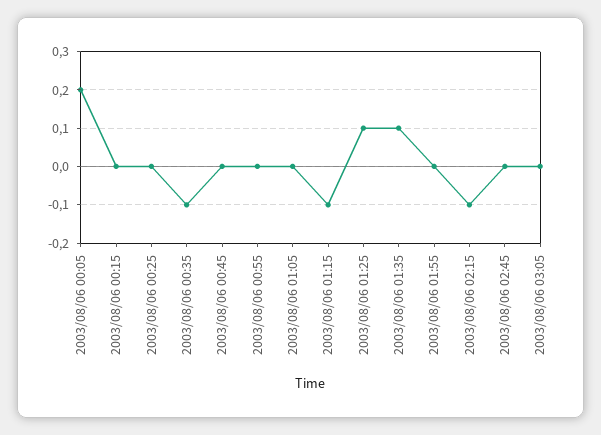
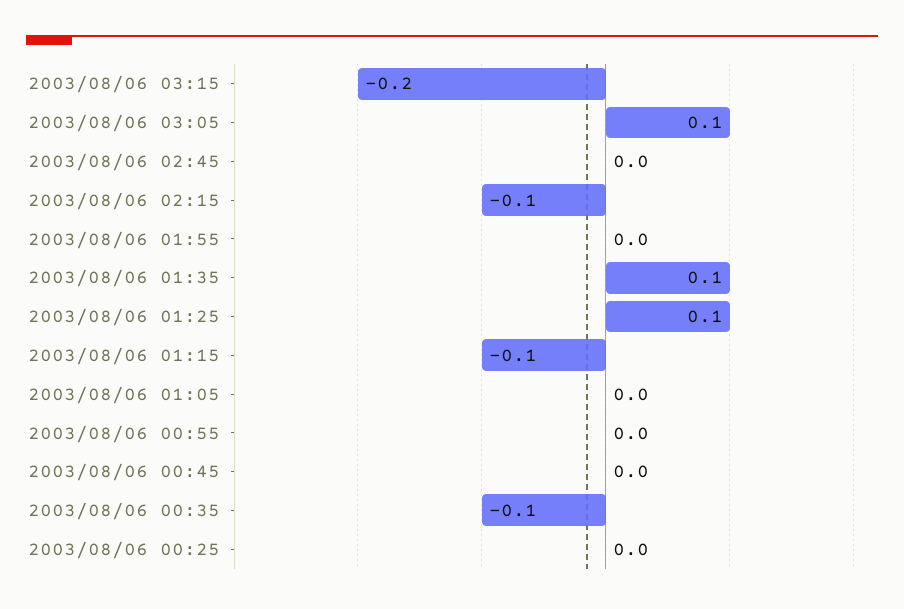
2003/08/06 00:05: 0.2 -> none
2003/08/06 00:15: 0 -> none
2003/08/06 03:05: 0 -> 0.1
2003/08/06 03:15: none -> -0.2

